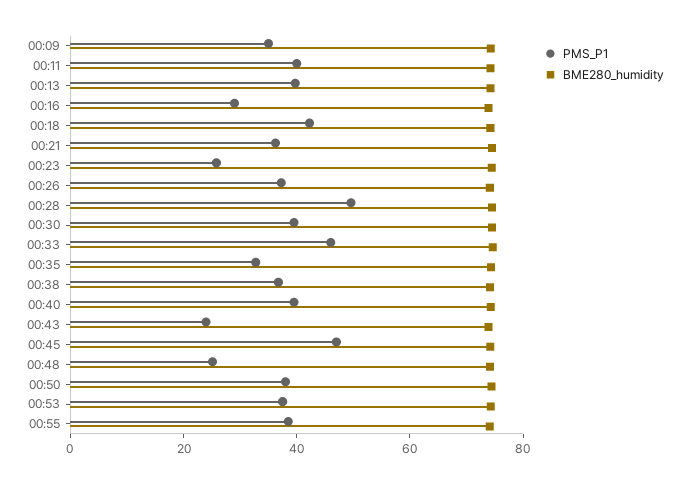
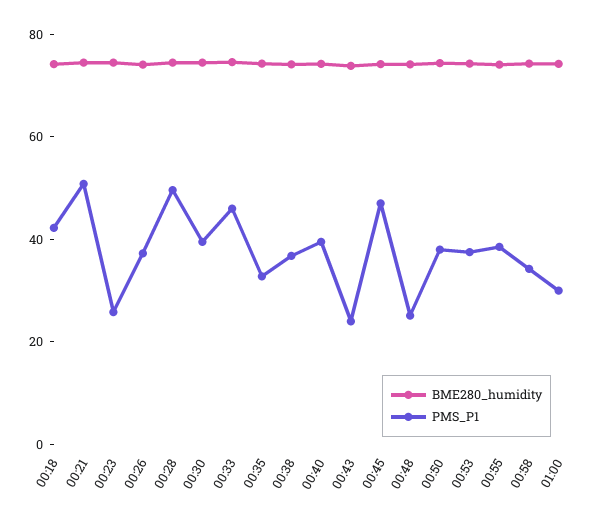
PMS_P1, 00:09: 35 -> none
BME280_humidity, 00:09: 75 -> none
PMS_P1, 00:11: 40 -> none
BME280_humidity, 00:11: 75 -> none
PMS_P1, 00:13: 40 -> none
BME280_humidity, 00:13: 75 -> none
PMS_P1, 00:16: 30 -> none
BME280_humidity, 00:16: 75 -> none
PMS_P1, 00:21: 35 -> 50
BME280_humidity, 00:58: none -> 75
PMS_P1, 00:58: none -> 35
BME280_humidity, 01:00: none -> 75
PMS_P1, 01:00: none -> 30

